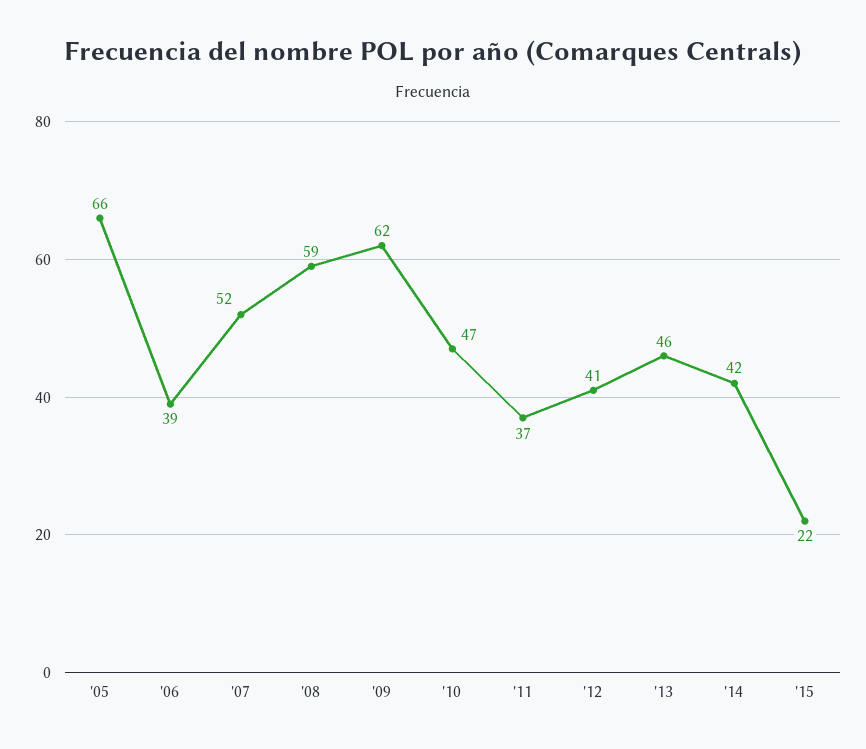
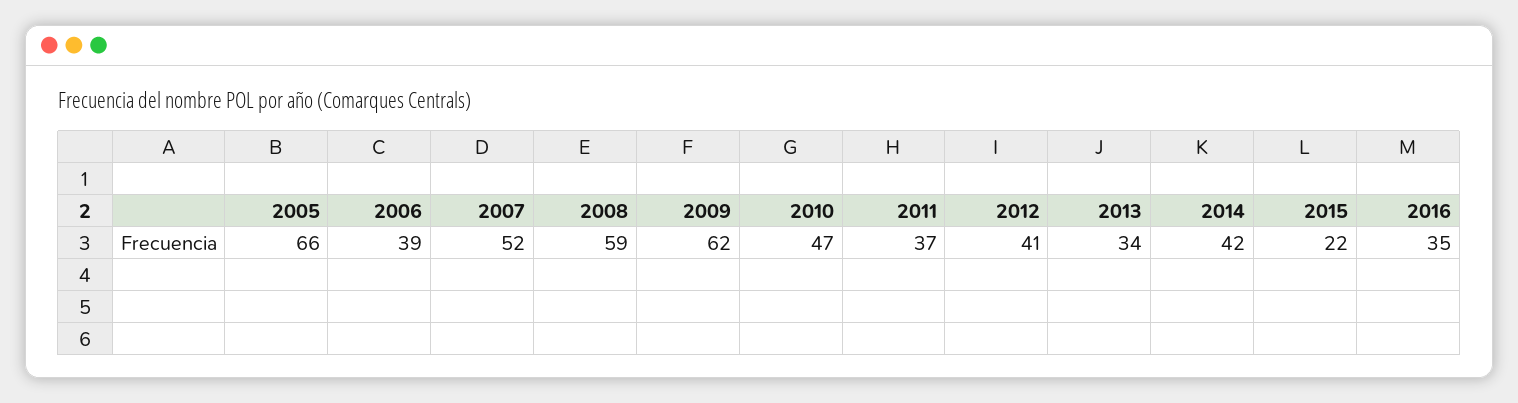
'13: 46 -> 34
2016: none -> 35

